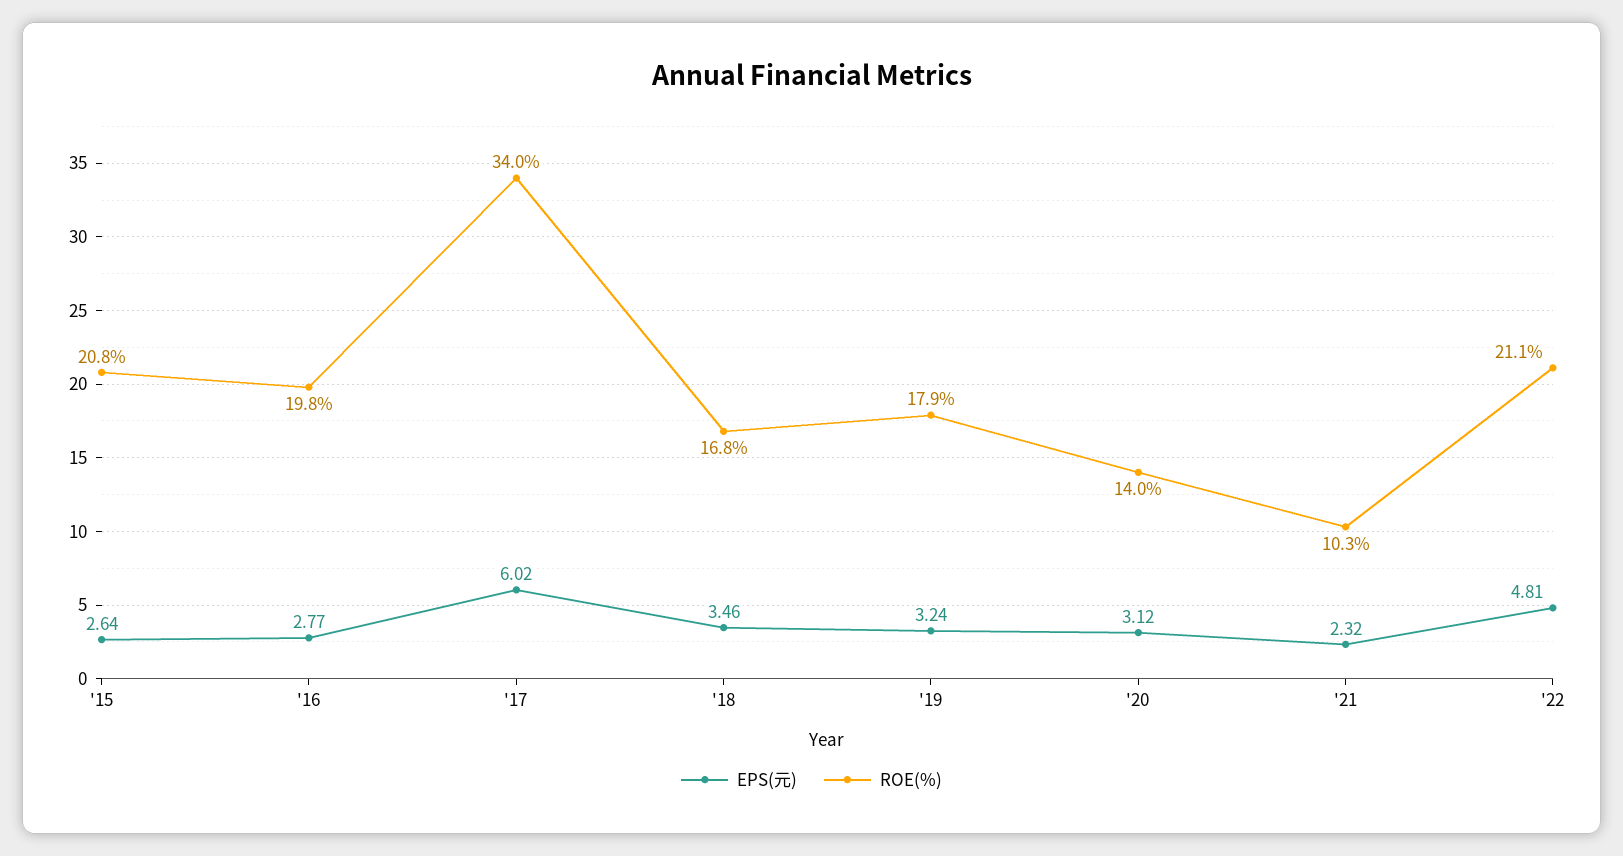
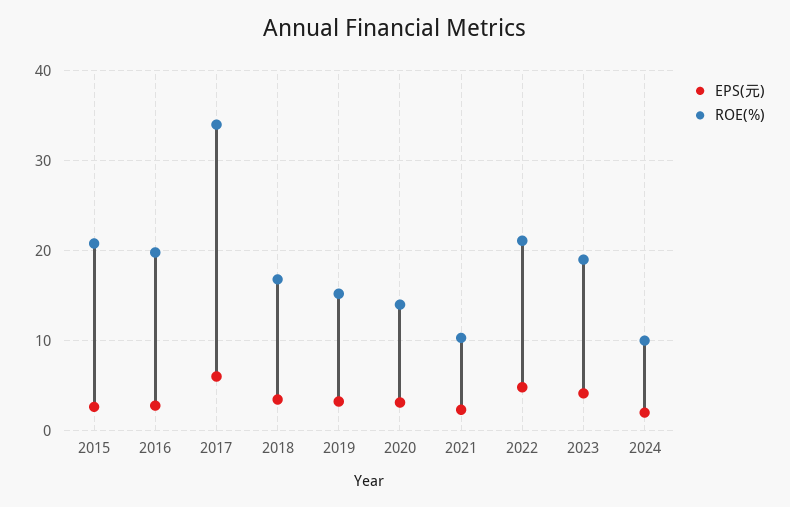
ROE(%), '19: 17.9 -> 15
EPS(元), 2023: none -> 4
ROE(%), 2023: none -> 19
EPS(元), 2024: none -> 2
ROE(%), 2024: none -> 10

